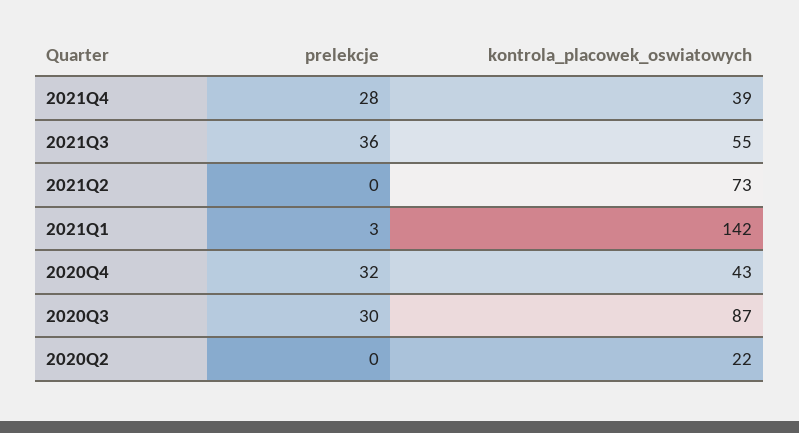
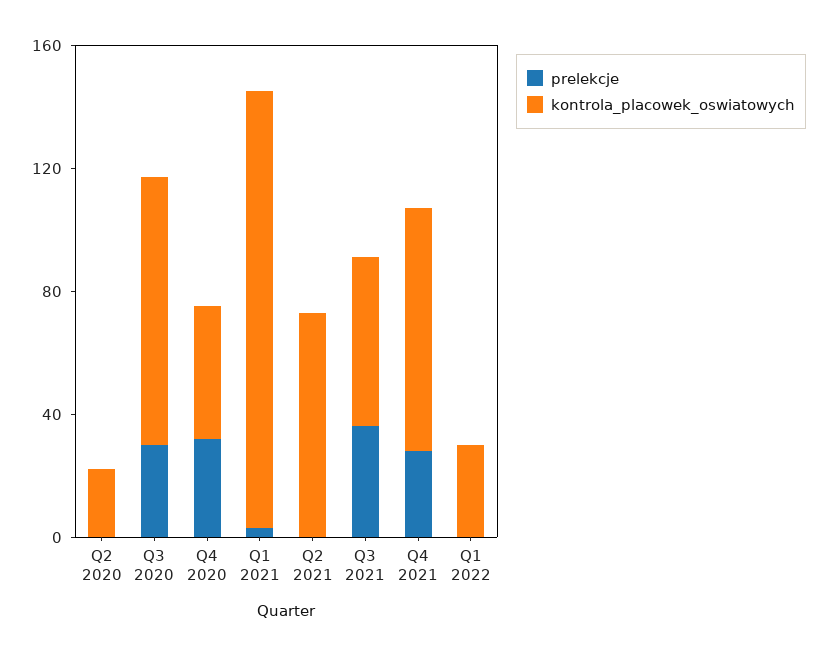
kontrola_placowek_oswiatowych, 2021Q4: 39 -> 80
prelekcje, Q1 2022: none -> 0
kontrola_placowek_oswiatowych, Q1 2022: none -> 30

